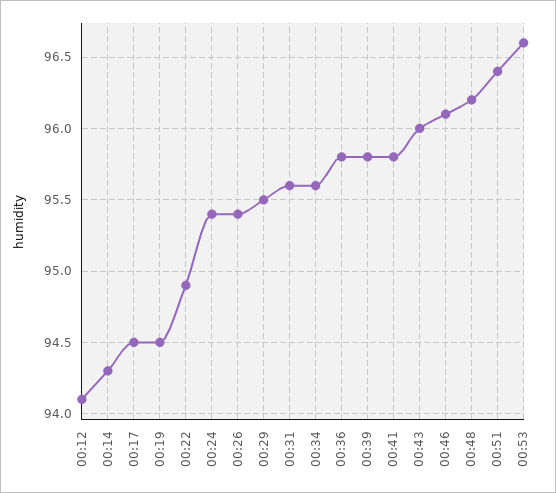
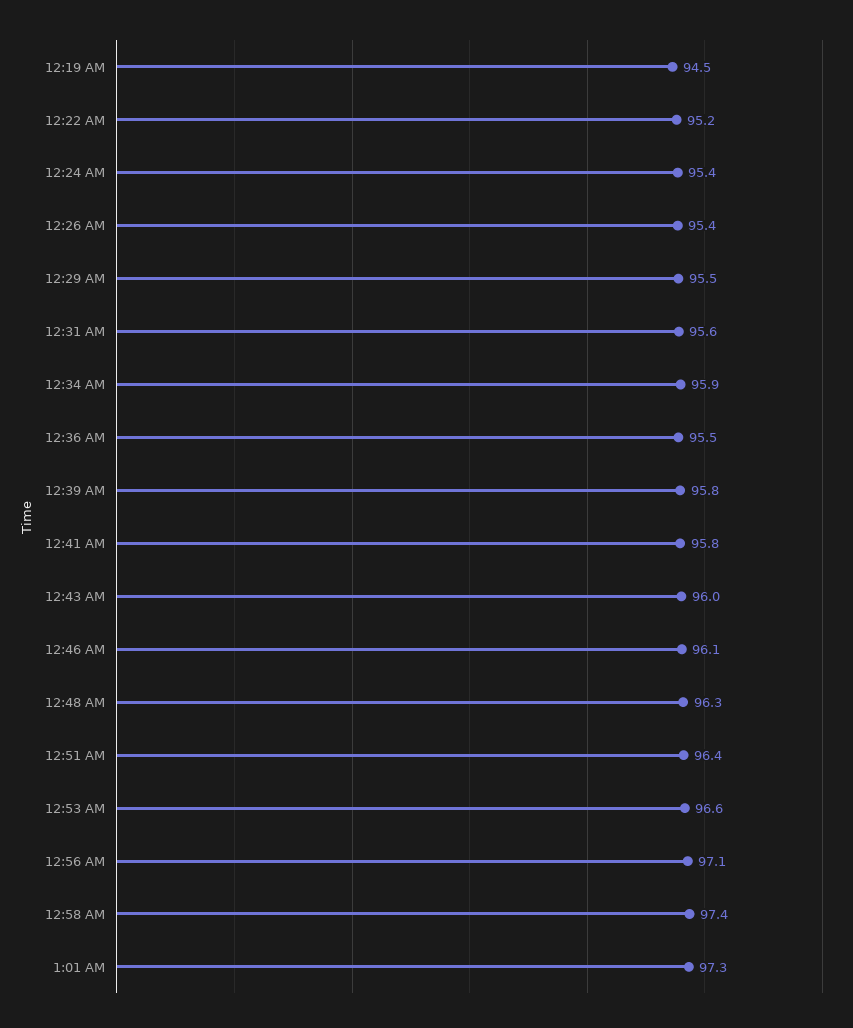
00:12: 94.1 -> none
00:14: 94.3 -> none
00:17: 94.5 -> none
00:22: 94.9 -> 95.2
00:34: 95.6 -> 95.9
00:36: 95.8 -> 95.5
00:48: 96.2 -> 96.3
12:56 AM: none -> 97.1
12:58 AM: none -> 97.4
1:01 AM: none -> 97.3

